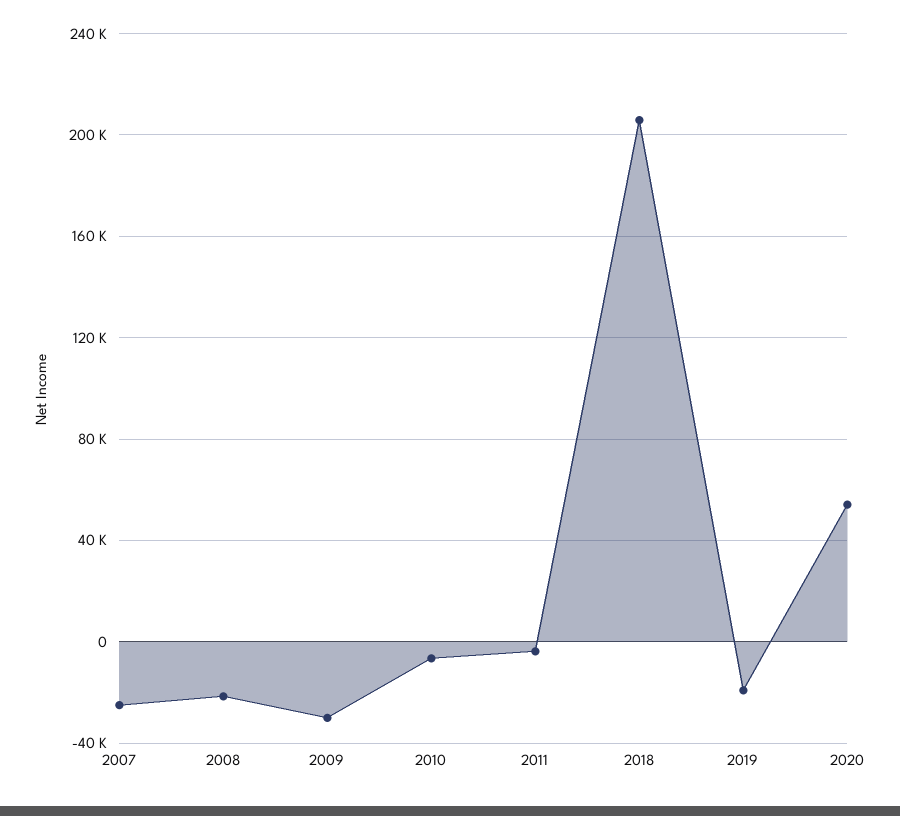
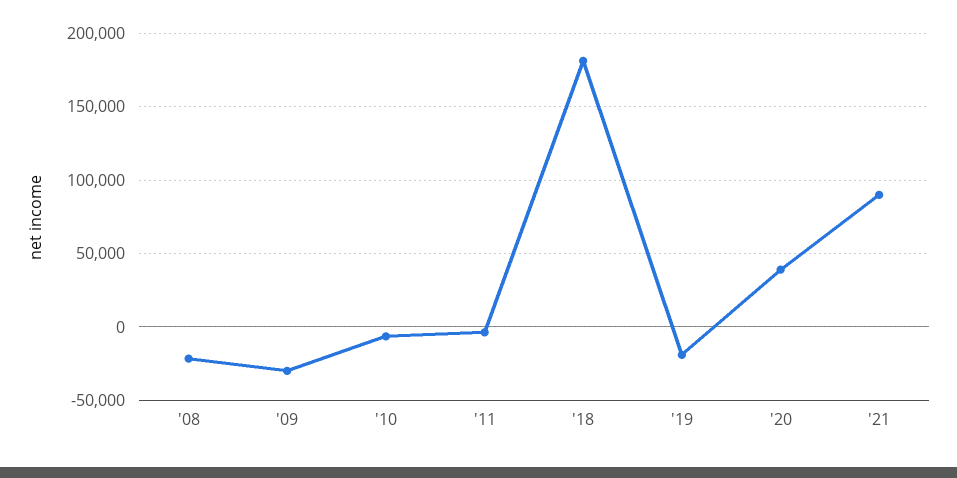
2007: -25000 -> none
2018: 205000 -> 180000
2020: 55000 -> 40000
'21: none -> 90000

